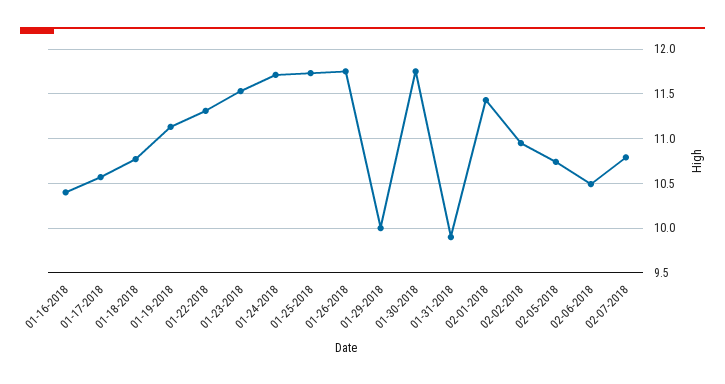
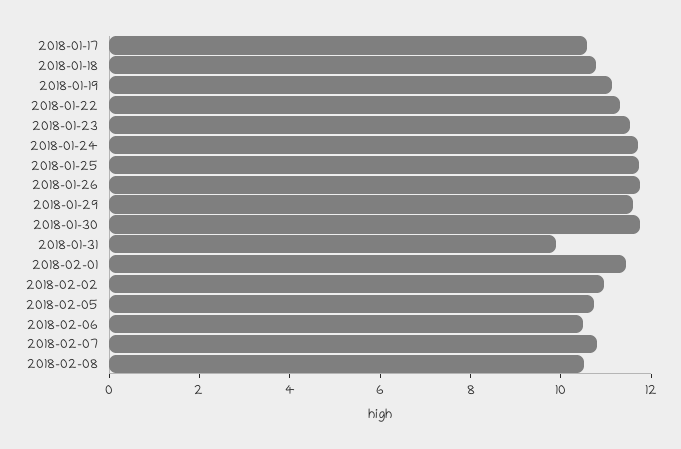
01-16-2018: 10.4 -> none
01-29-2018: 10 -> 11.5
2018-02-08: none -> 10.5

